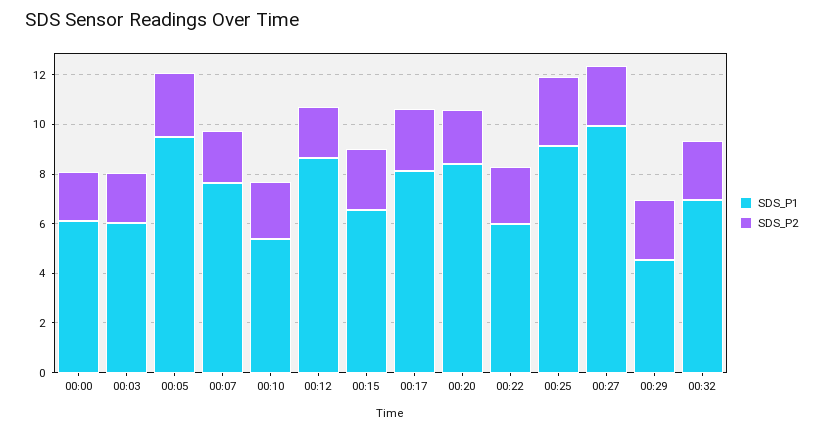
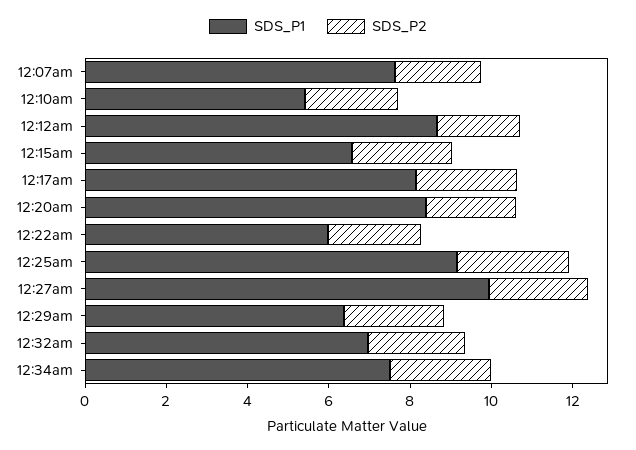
SDS_P1, 00:00: 6 -> none
SDS_P2, 00:00: 2 -> none
SDS_P1, 00:03: 6 -> none
SDS_P2, 00:03: 2 -> none
SDS_P1, 00:05: 9.5 -> none
SDS_P2, 00:05: 2.5 -> none
SDS_P1, 00:29: 4.5 -> 6.5
SDS_P1, 12:34am: none -> 7.5
SDS_P2, 12:34am: none -> 2.5

